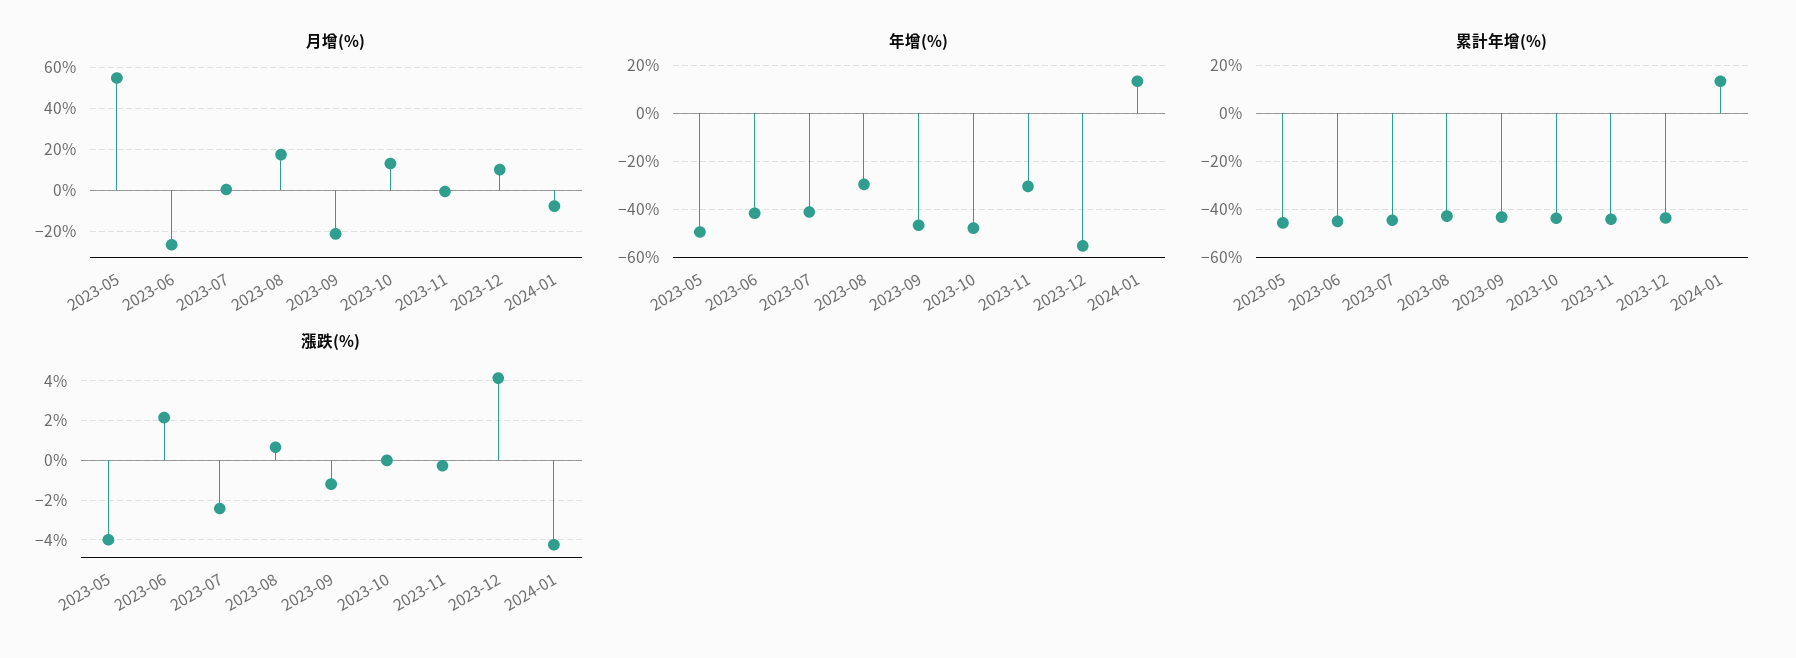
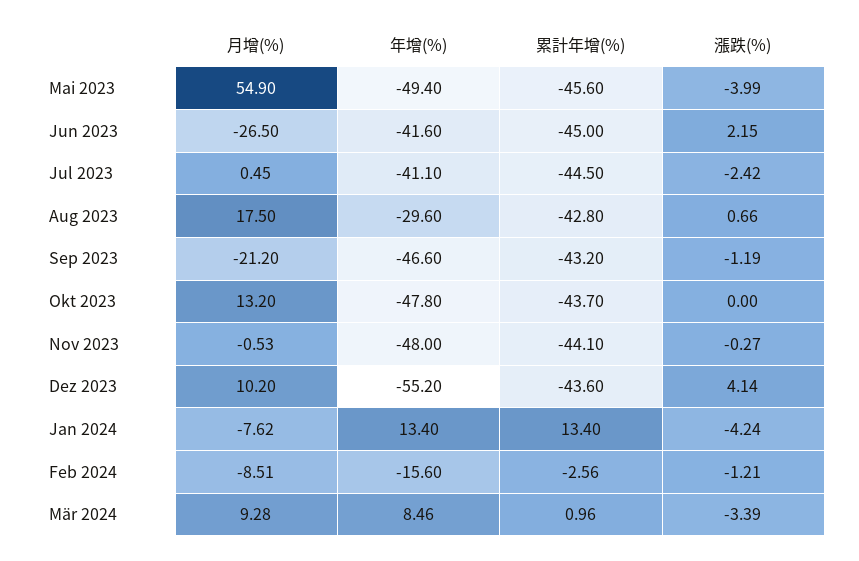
年增(%), 2023-11: -30 -> -48
月增(%), Feb 2024: none -> -8.51
年增(%), Feb 2024: none -> -15.6
累計年增(%), Feb 2024: none -> -2.56
漲跌(%), Feb 2024: none -> -1.21
月增(%), Mär 2024: none -> 9.28
年增(%), Mär 2024: none -> 8.46
累計年增(%), Mär 2024: none -> 0.96
漲跌(%), Mär 2024: none -> -3.39

